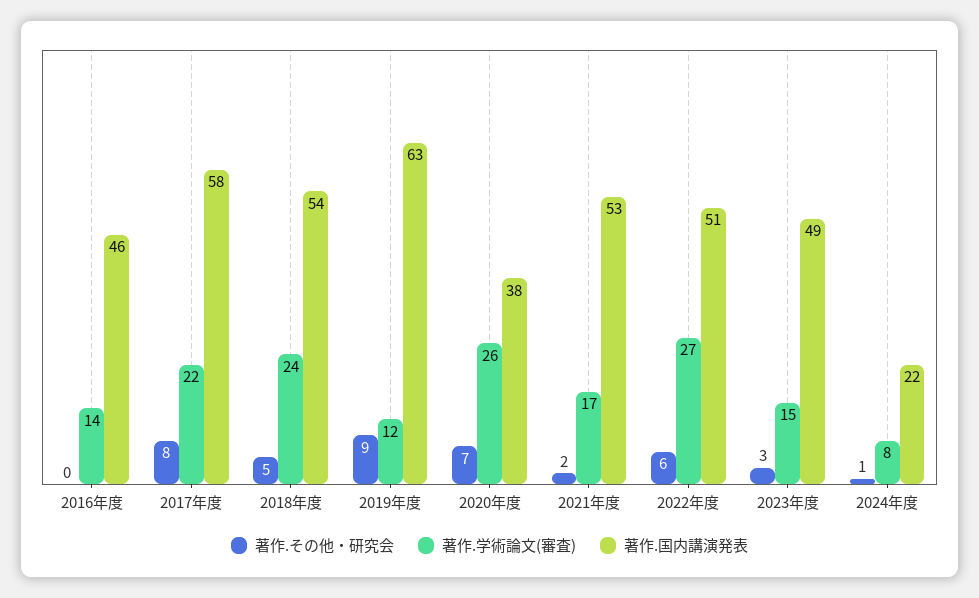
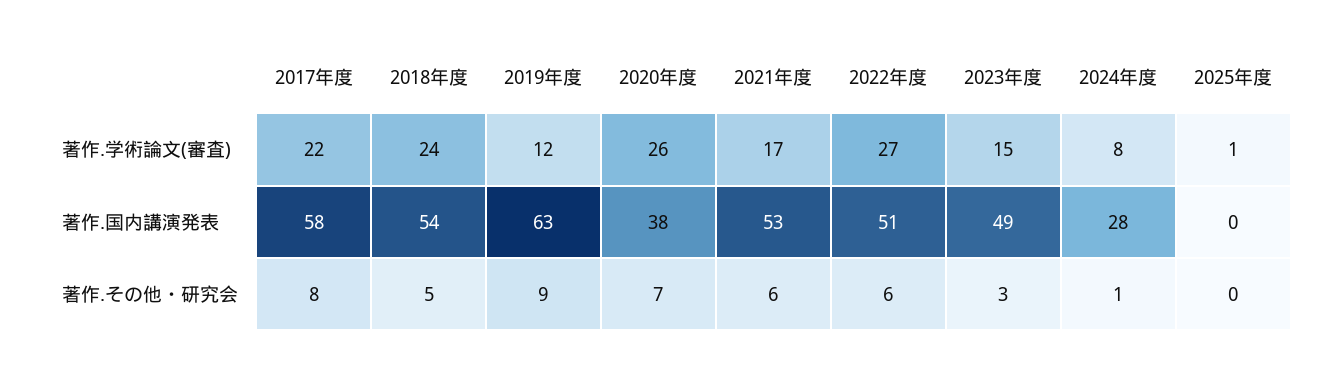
著作.その他・研究会, 2016年度: 0 -> none
著作.学術論文(審査), 2016年度: 14 -> none
著作.国内講演発表, 2016年度: 46 -> none
著作.その他・研究会, 2021年度: 2 -> 6
著作.国内講演発表, 2024年度: 22 -> 28
著作.学術論文(審査), 2025年度: none -> 1
著作.国内講演発表, 2025年度: none -> 0
著作.その他・研究会, 2025年度: none -> 0

